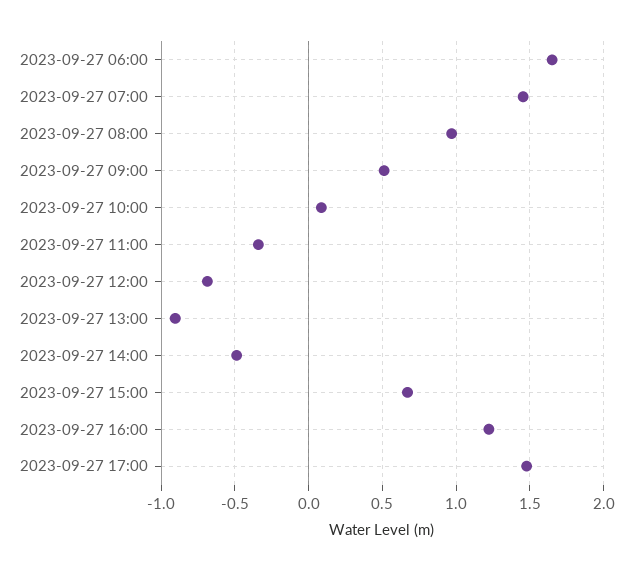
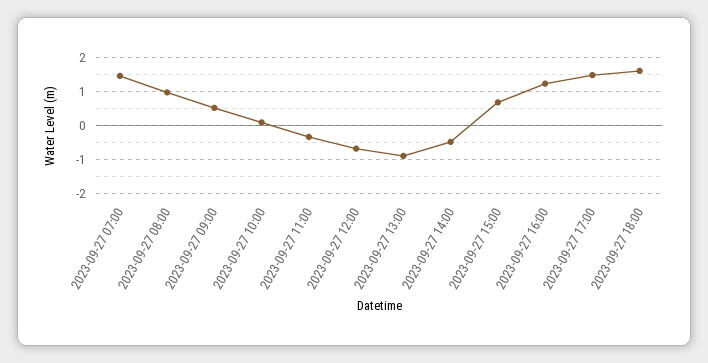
2023-09-27 06:00: 1.65 -> none
2023-09-27 18:00: none -> 1.6

